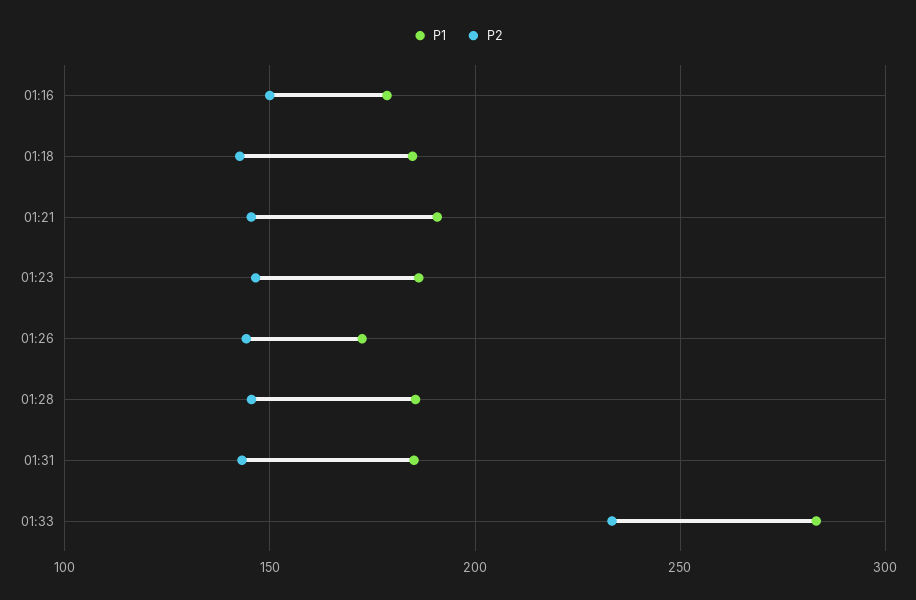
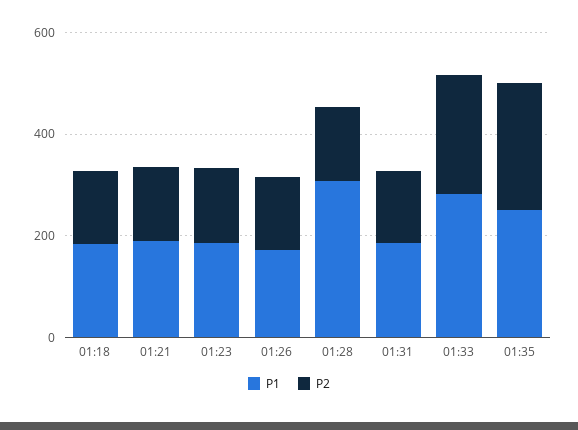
P1, 01:16: 180 -> none
P2, 01:16: 150 -> none
P1, 01:28: 185 -> 300
P1, 01:35: none -> 250
P2, 01:35: none -> 250

